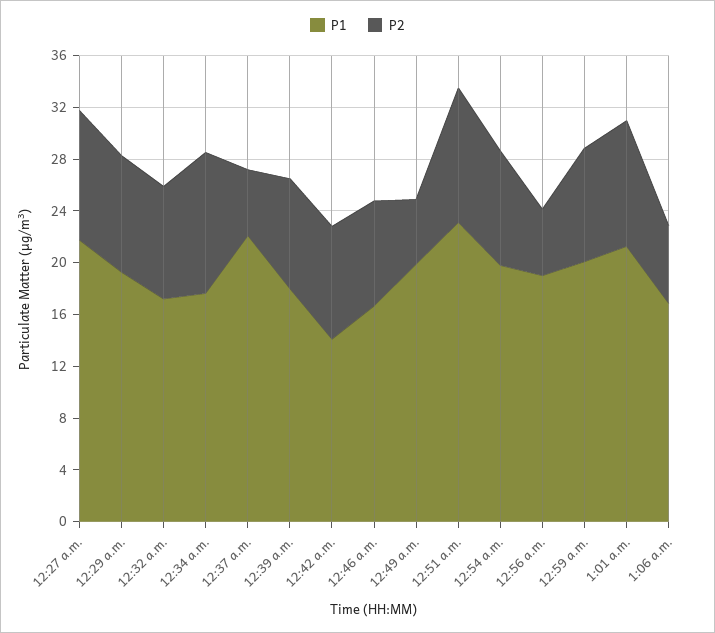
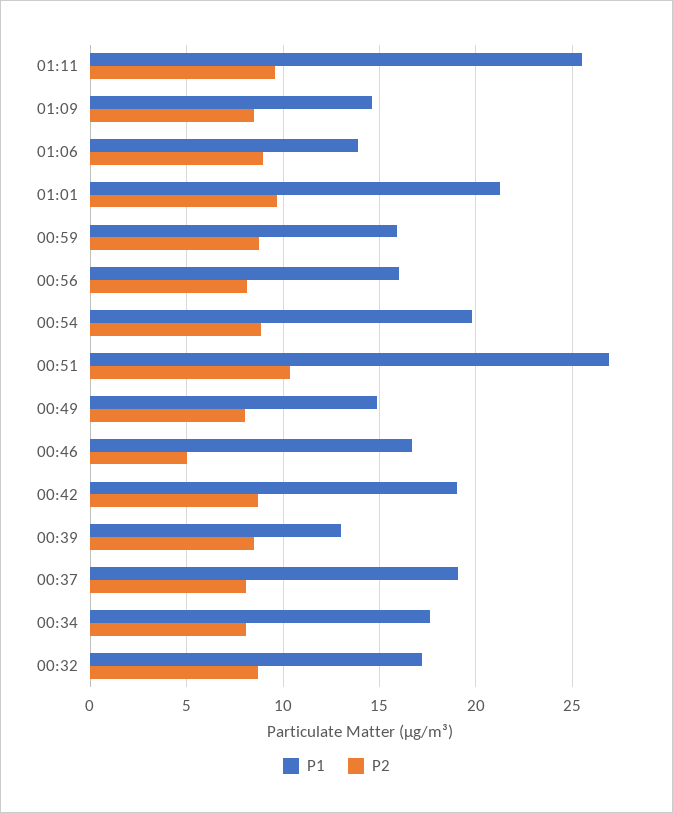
P1, 12:27 a.m.: 22 -> none
P2, 12:27 a.m.: 10 -> none
P1, 12:29 a.m.: 19 -> none
P2, 12:29 a.m.: 9 -> none
P2, 12:34 a.m.: 11 -> 8
P1, 12:37 a.m.: 22 -> 19
P2, 12:37 a.m.: 5 -> 8
P1, 12:39 a.m.: 18 -> 13
P1, 12:42 a.m.: 14 -> 19
P2, 12:46 a.m.: 8 -> 5
P1, 12:49 a.m.: 20 -> 15
P2, 12:49 a.m.: 5 -> 8
P1, 12:51 a.m.: 23 -> 27
P1, 12:56 a.m.: 19 -> 16
P2, 12:56 a.m.: 5 -> 8
P1, 12:59 a.m.: 20 -> 16
P1, 1:06 a.m.: 17 -> 14
P2, 1:06 a.m.: 6 -> 9
P1, 01:11: none -> 25.5
P2, 01:11: none -> 9.5
P1, 01:09: none -> 14.5
P2, 01:09: none -> 8.5

